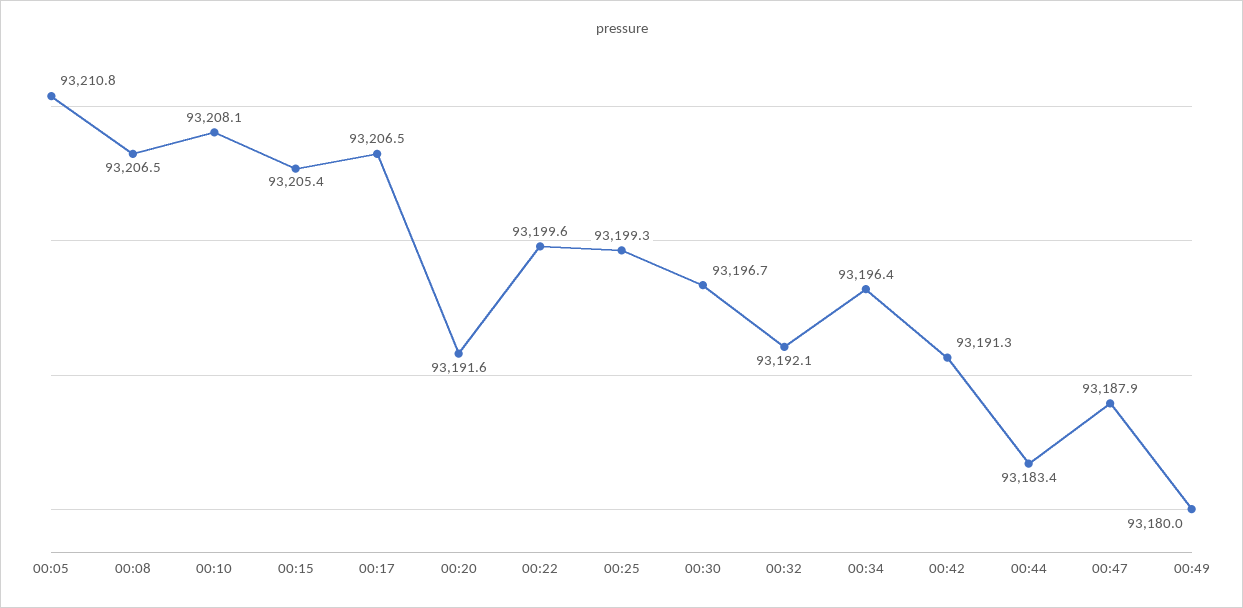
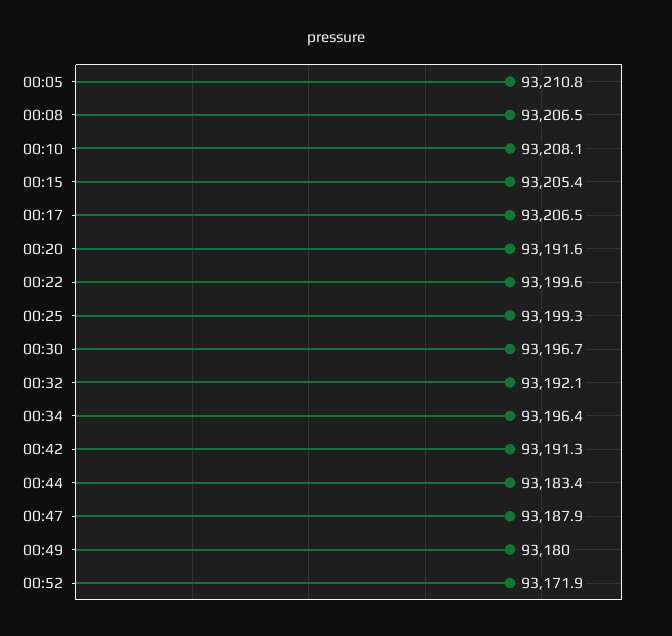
00:52: none -> 93171.9

